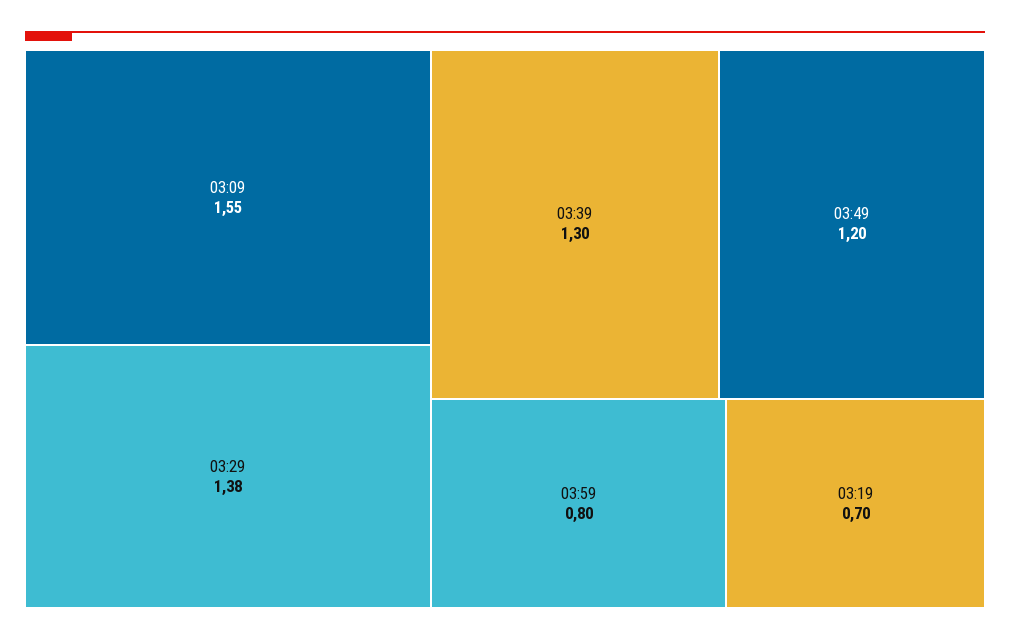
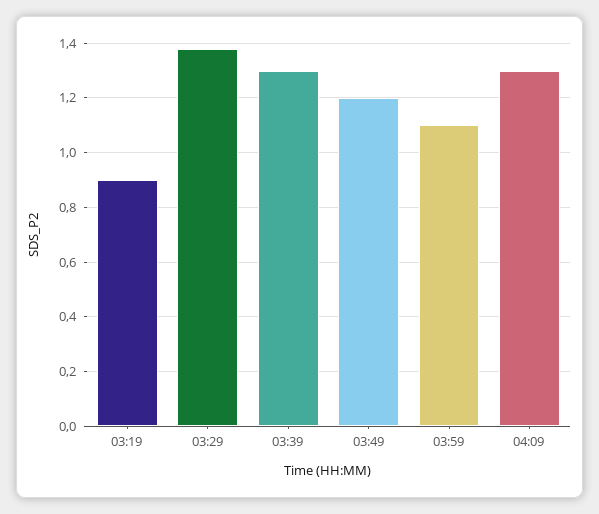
03:09: 1.55 -> none
03:59: 0.8 -> 1.1
03:19: 0.7 -> 0.9
04:09: none -> 1.3

